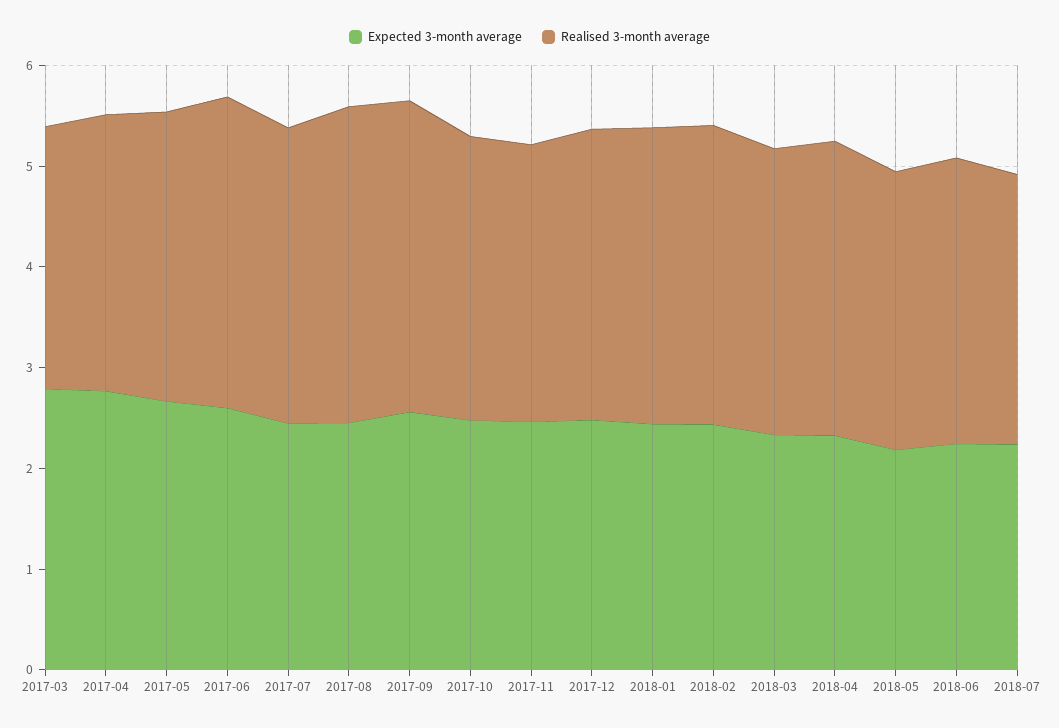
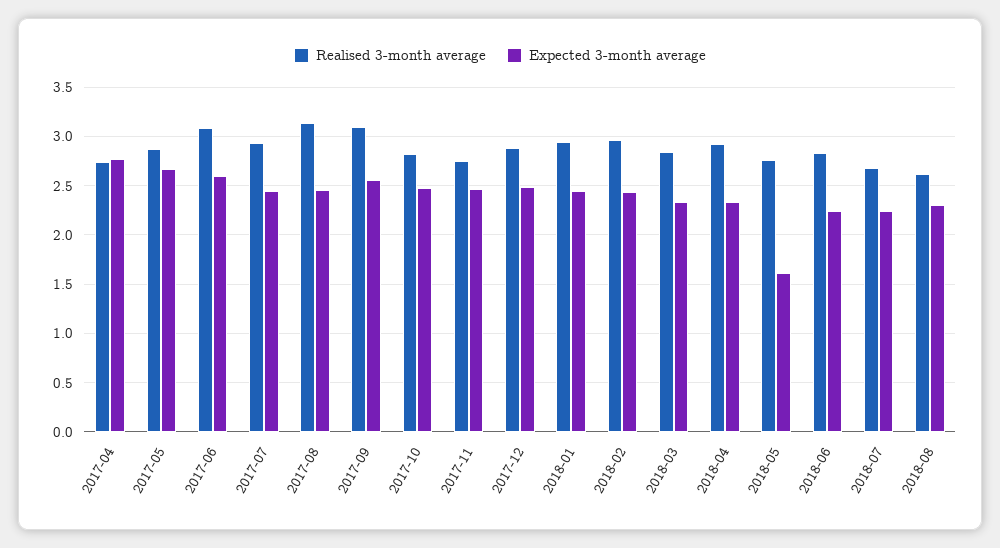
Expected 3-month average, 2017-03: 2.8 -> none
Realised 3-month average, 2017-03: 2.6 -> none
Expected 3-month average, 2018-05: 2.2 -> 1.6
Realised 3-month average, 2018-08: none -> 2.6
Expected 3-month average, 2018-08: none -> 2.3

